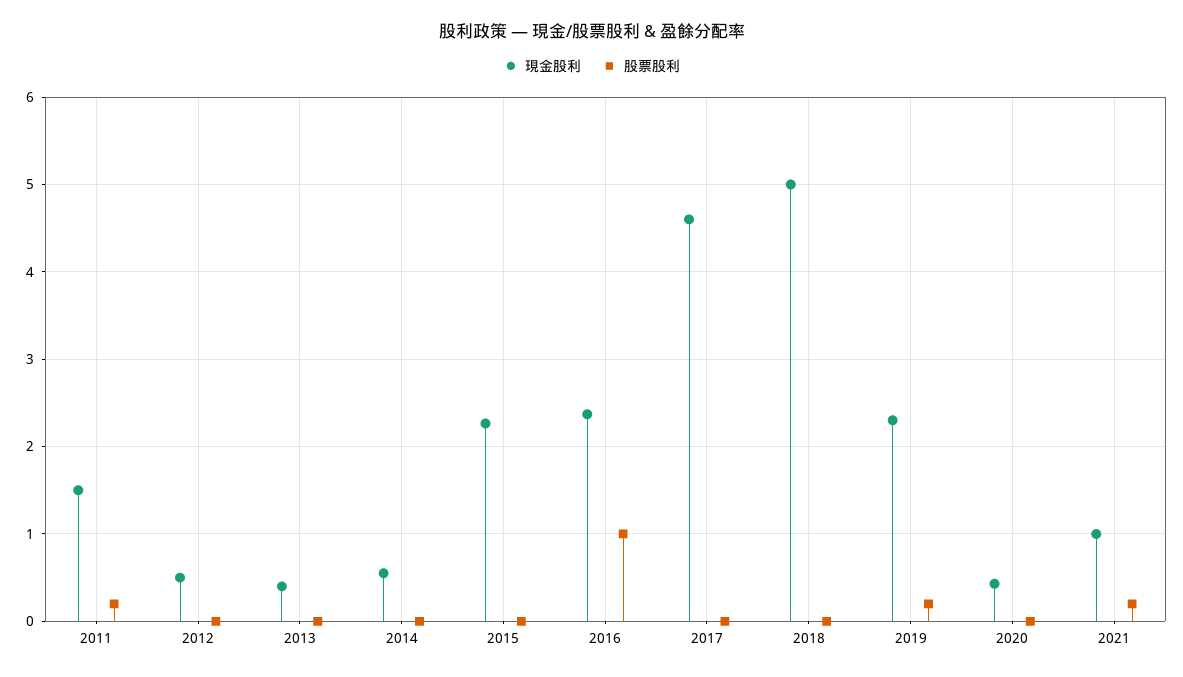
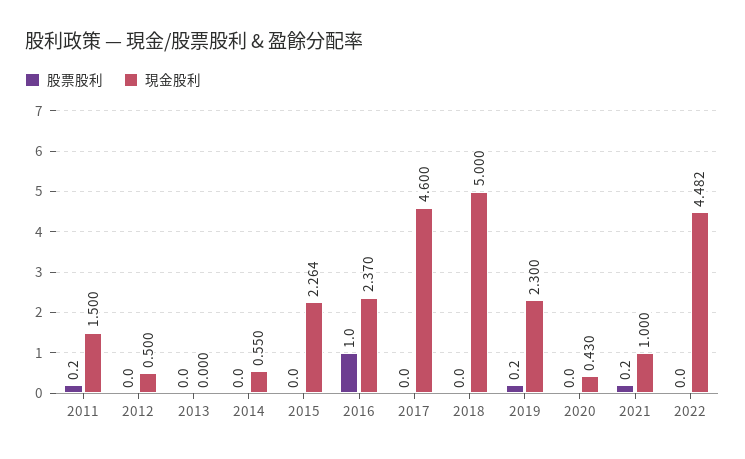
現金股利, 2013: 0.4 -> 0
股票股利, 2022: none -> 0
現金股利, 2022: none -> 4.482

